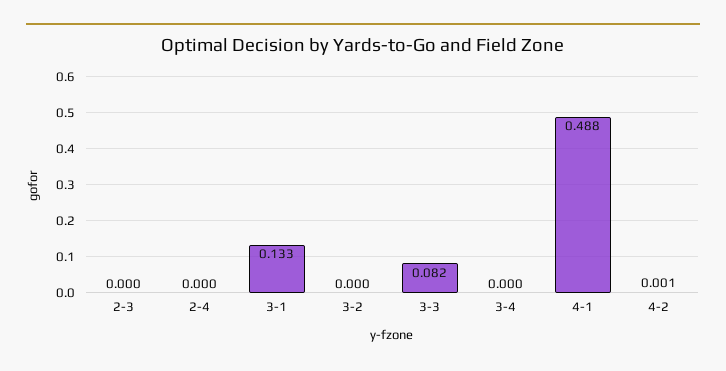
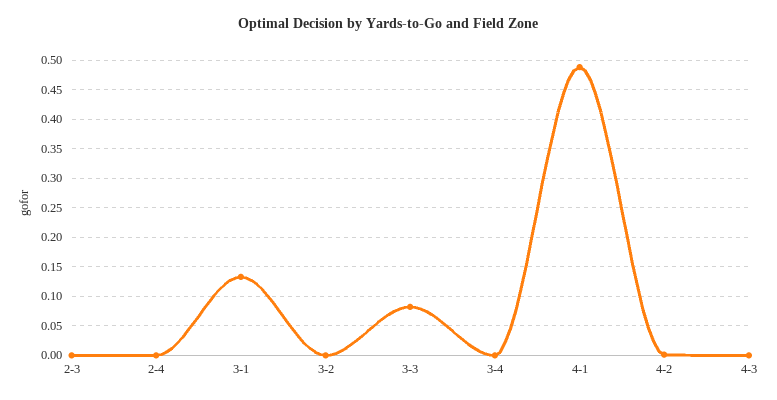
4-3: none -> 0

